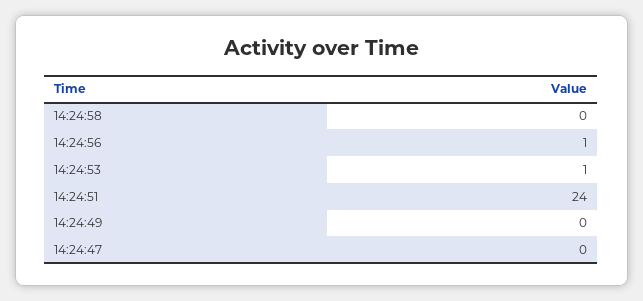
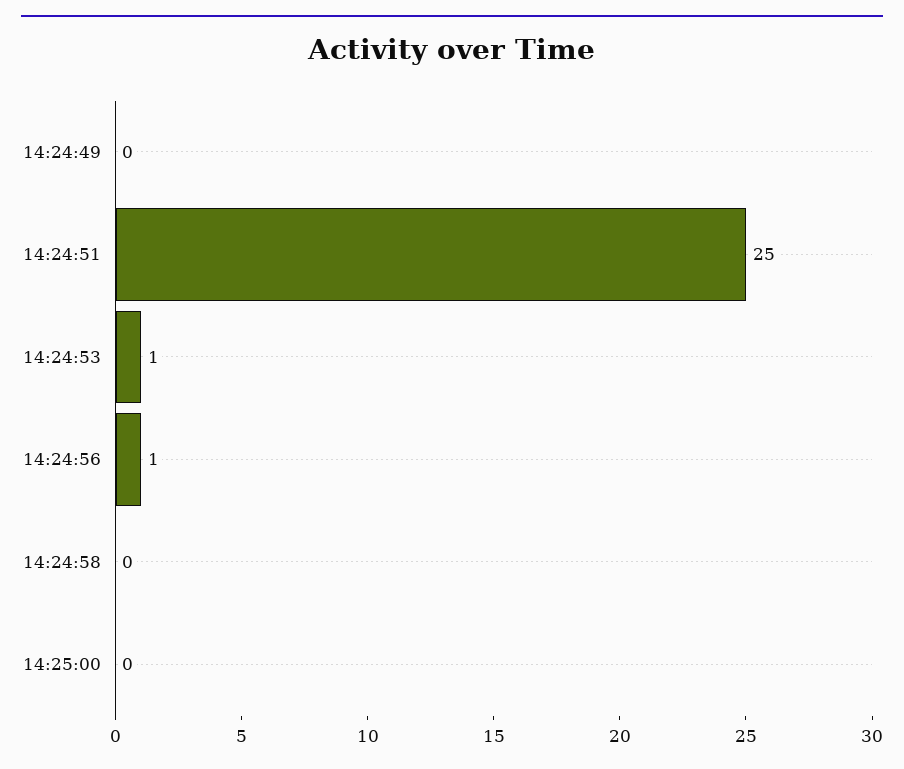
14:24:51: 24 -> 25
14:24:47: 0 -> none
14:25:00: none -> 0

